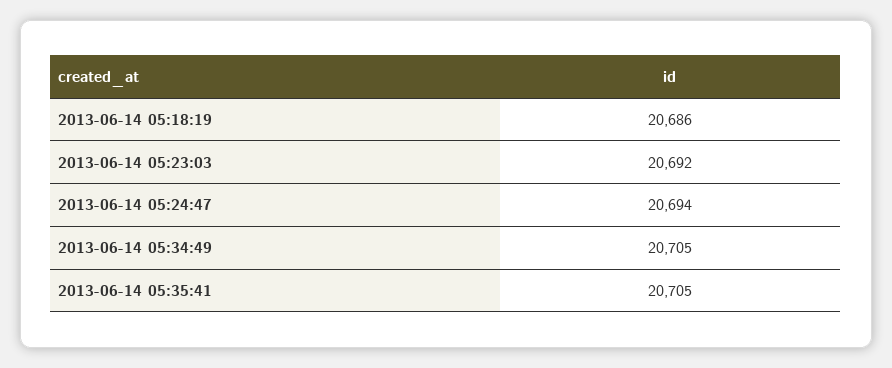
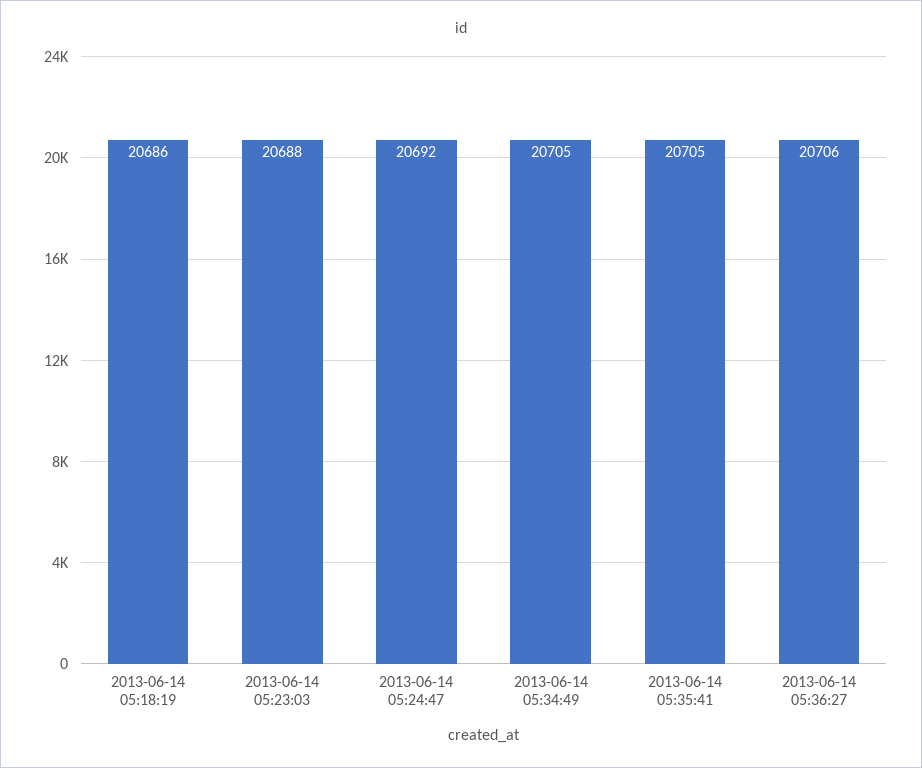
2013-06-14 05:23:03: 20692 -> 20688
2013-06-14 05:24:47: 20694 -> 20692
2013-06-14 05:36:27: none -> 20706

